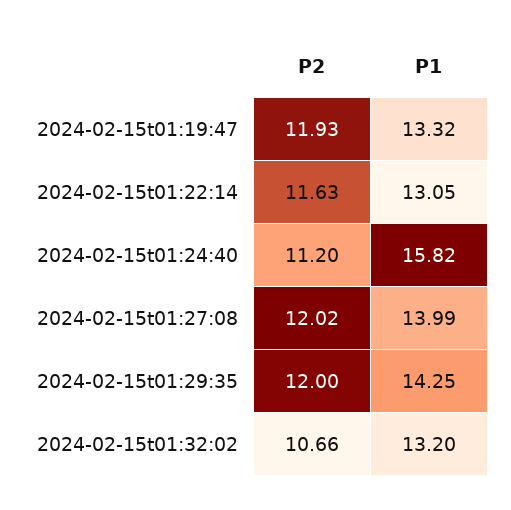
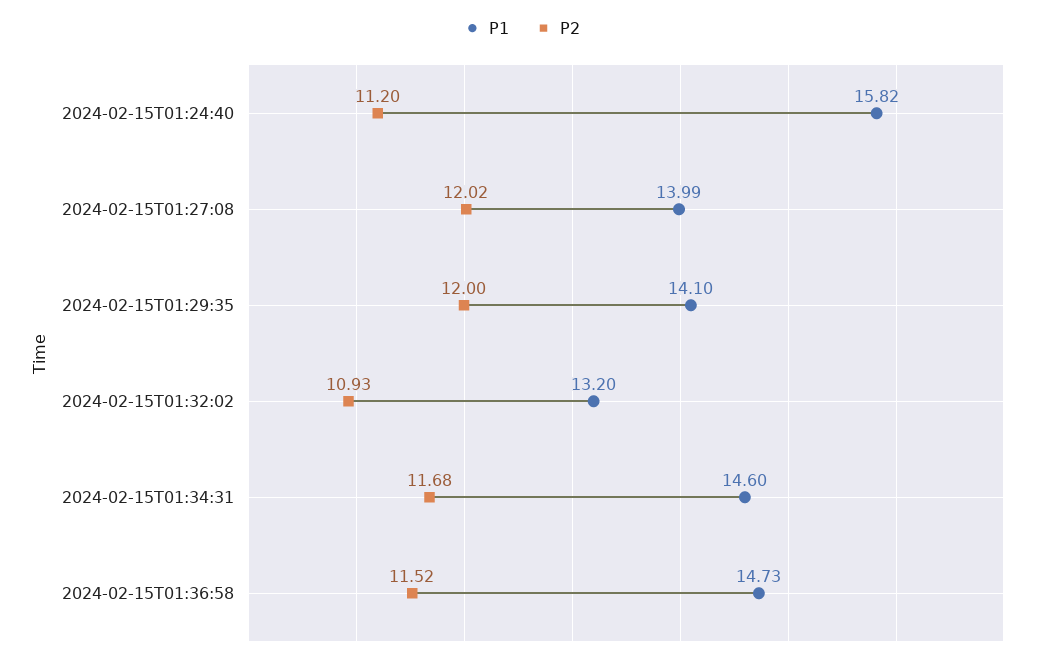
P2, 2024-02-15t01:19:47: 11.93 -> none
P1, 2024-02-15t01:19:47: 13.32 -> none
P2, 2024-02-15t01:22:14: 11.63 -> none
P1, 2024-02-15t01:22:14: 13.05 -> none
P1, 2024-02-15t01:29:35: 14.25 -> 14.1
P2, 2024-02-15t01:32:02: 10.66 -> 10.93
P1, 2024-02-15T01:34:31: none -> 14.6
P2, 2024-02-15T01:34:31: none -> 11.68
P1, 2024-02-15T01:36:58: none -> 14.73
P2, 2024-02-15T01:36:58: none -> 11.52

